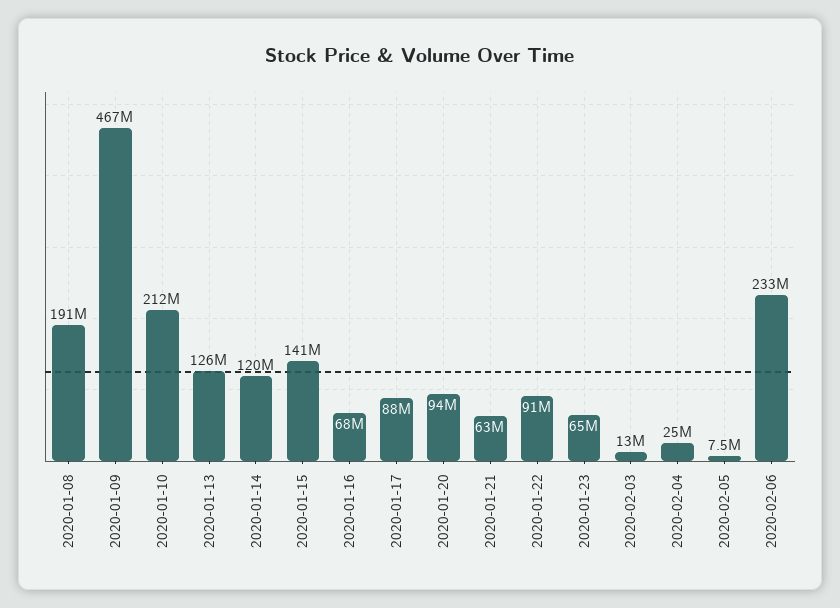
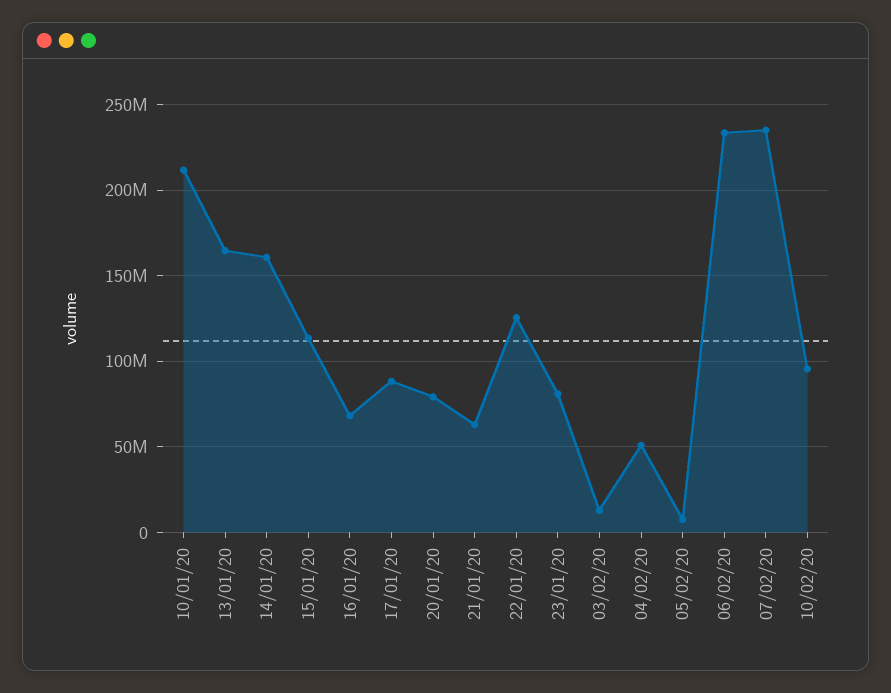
2020-01-08: 191000000 -> none
2020-01-09: 467000000 -> none
2020-01-13: 126000000 -> 165000000
2020-01-14: 120000000 -> 160000000
2020-01-15: 141000000 -> 115000000
2020-01-20: 94000000 -> 80000000
2020-01-22: 91000000 -> 125000000
2020-01-23: 65000000 -> 80000000
2020-02-04: 25000000 -> 50000000
07/02/20: none -> 235000000
10/02/20: none -> 95000000

